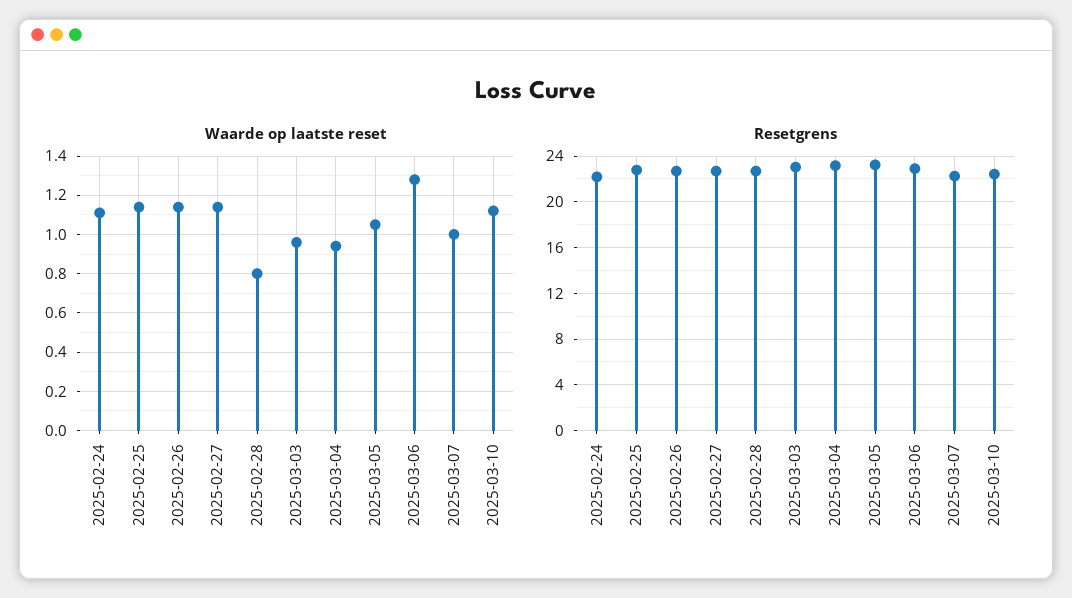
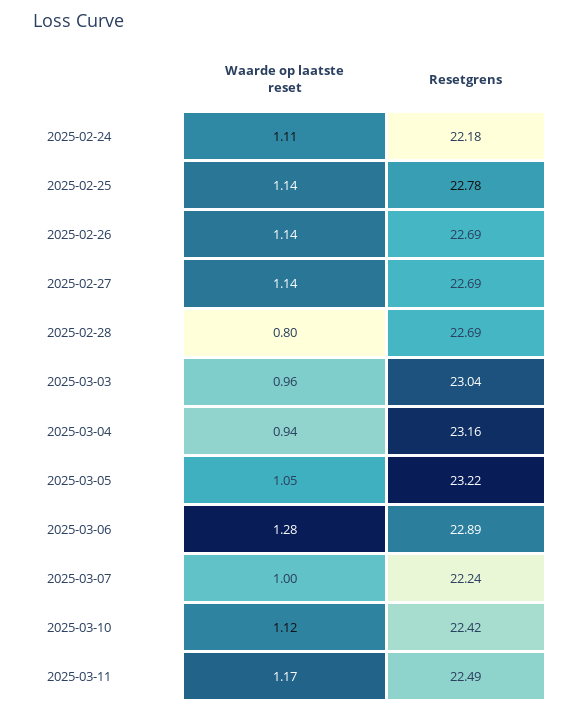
Waarde op laatste reset, 2025-03-11: none -> 1.17
Resetgrens, 2025-03-11: none -> 22.49

